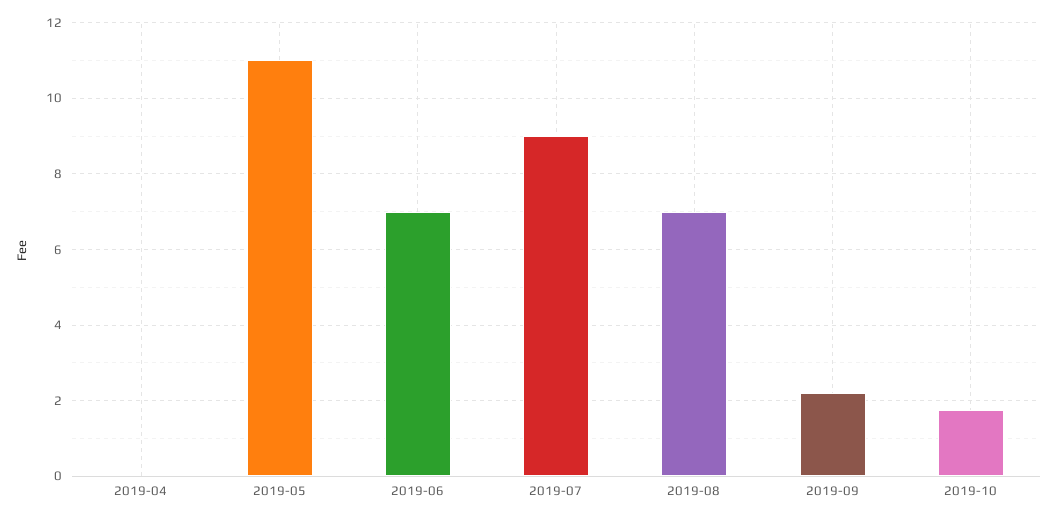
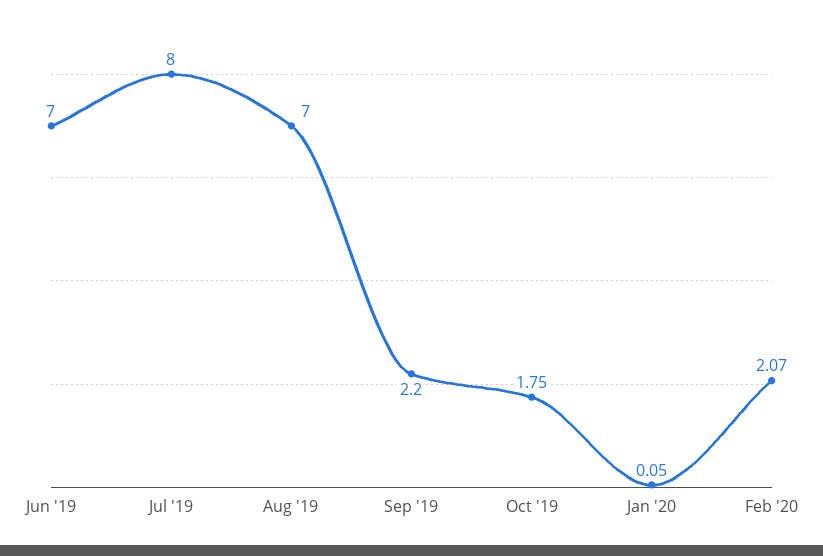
2019-04: 0 -> none
2019-05: 11 -> none
2019-07: 9 -> 8
Jan '20: none -> 0.05
Feb '20: none -> 2.07

